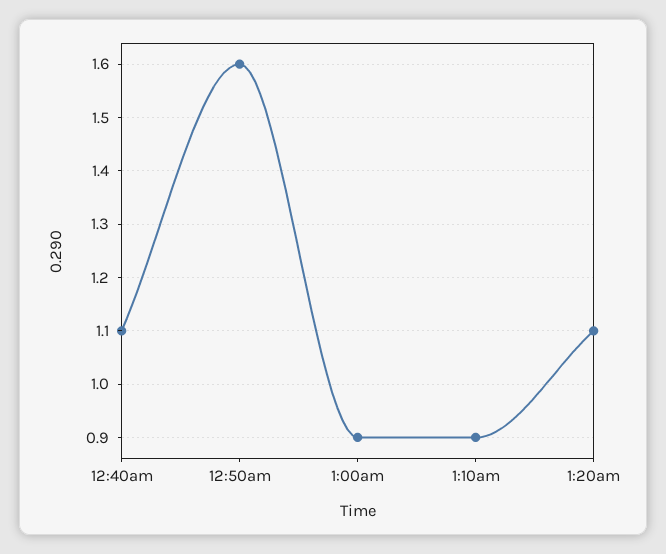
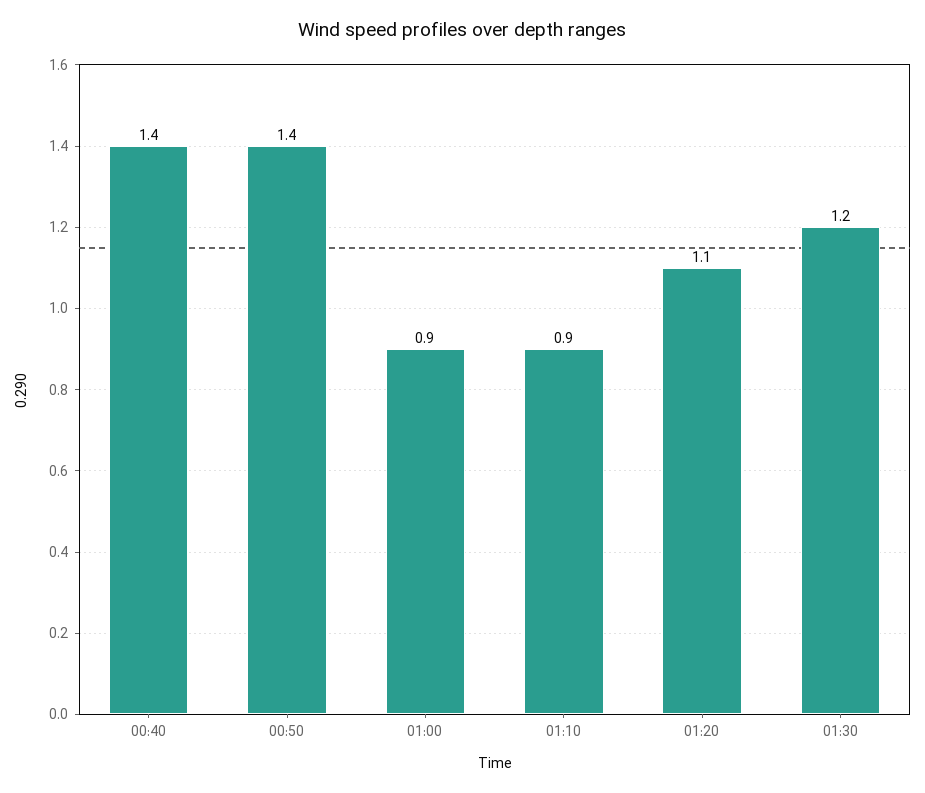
12:40am: 1.1 -> 1.4
12:50am: 1.6 -> 1.4
01:30: none -> 1.2

